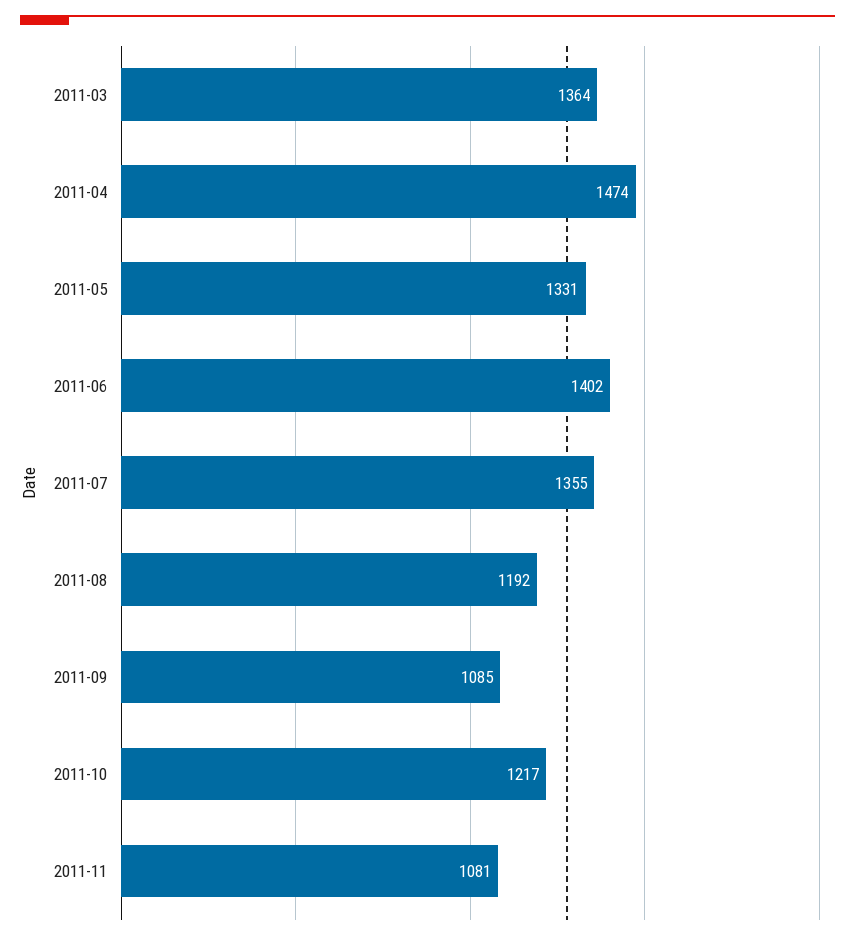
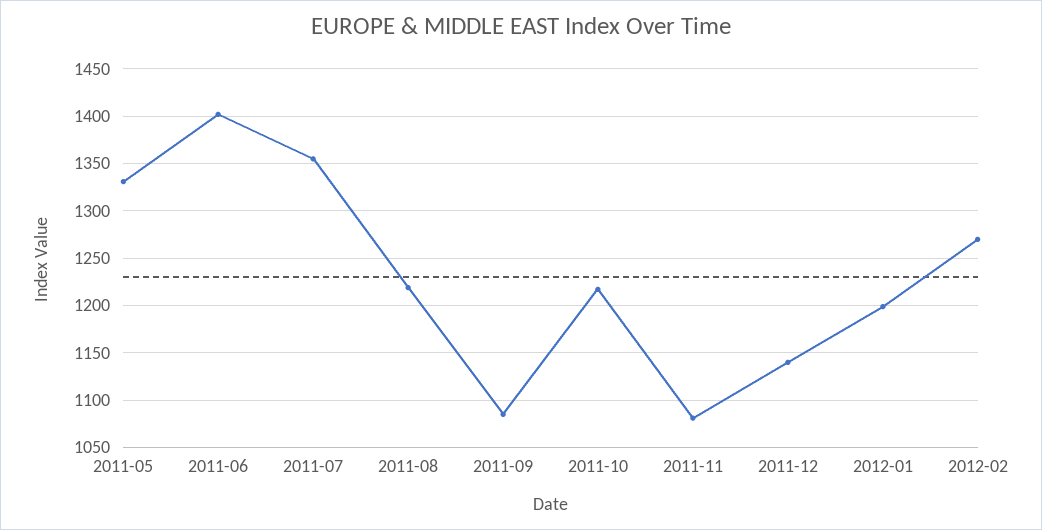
2011-03: 1364 -> none
2011-04: 1474 -> none
2011-08: 1192 -> 1220
2011-12: none -> 1140
2012-01: none -> 1200
2012-02: none -> 1270

